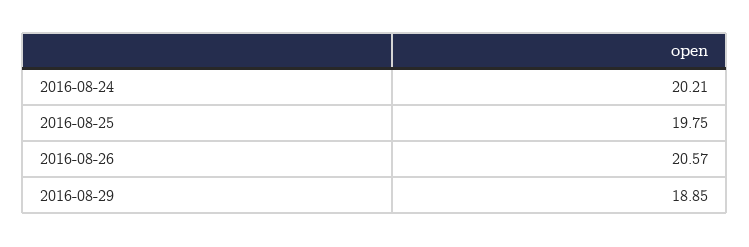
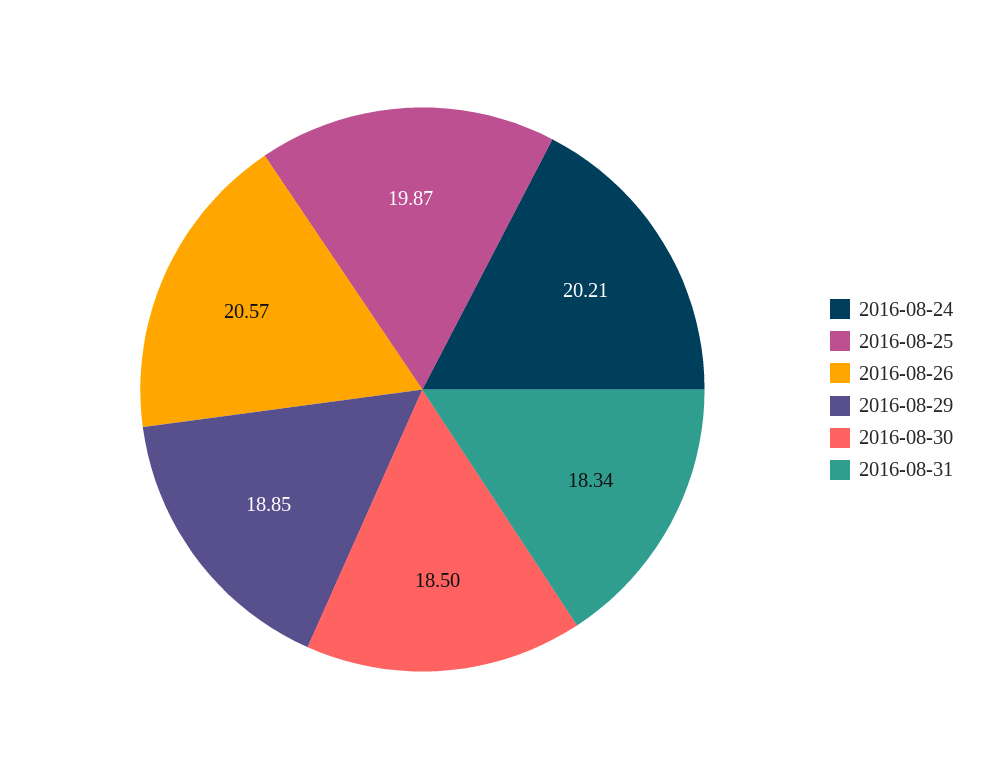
2016-08-25: 19.75 -> 19.87
2016-08-30: none -> 18.5
2016-08-31: none -> 18.34

